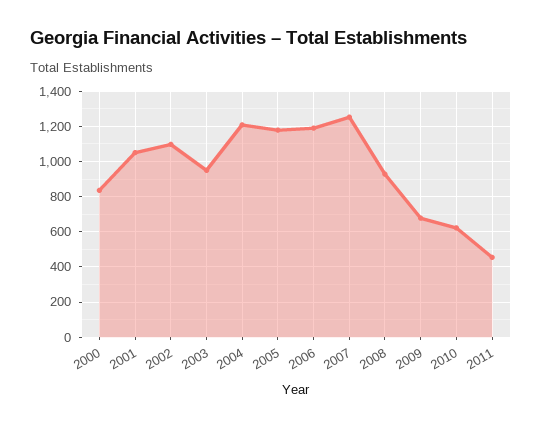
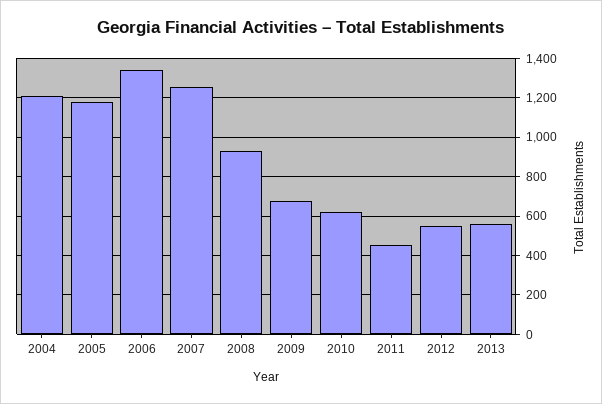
2000: 850 -> none
2001: 1050 -> none
2002: 1100 -> none
2003: 950 -> none
2006: 1200 -> 1350
2012: none -> 550
2013: none -> 550

